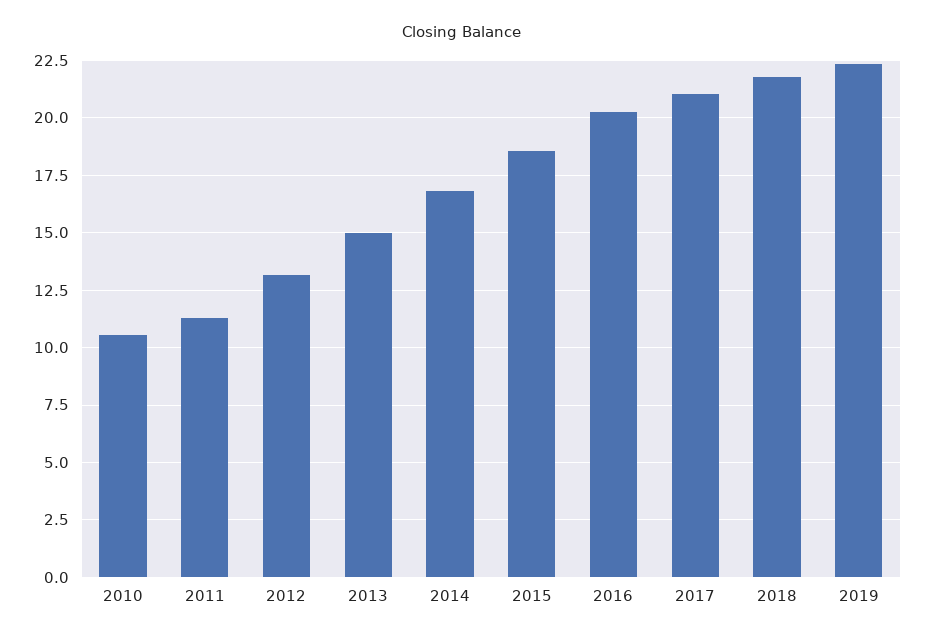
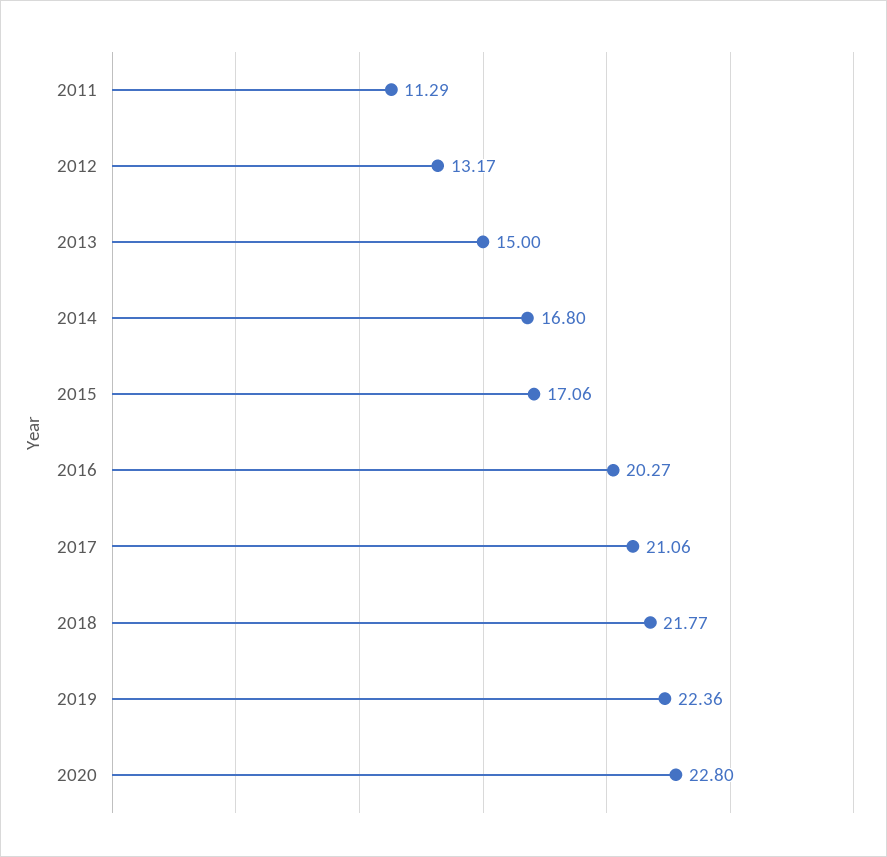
2010: 10.5 -> none
2015: 18.5 -> 17.06
2020: none -> 22.8

